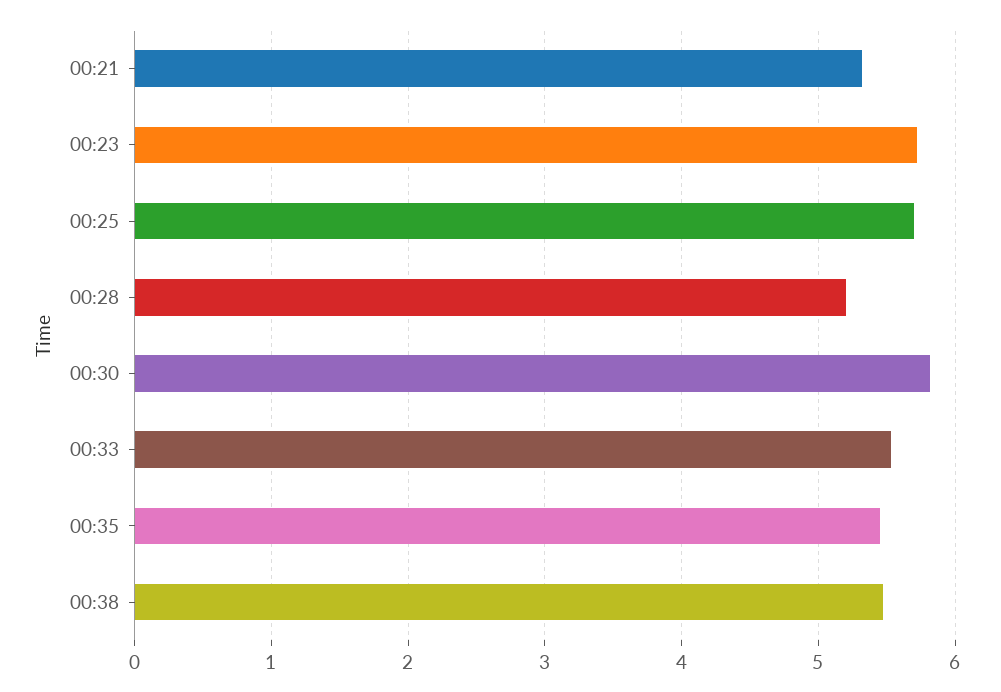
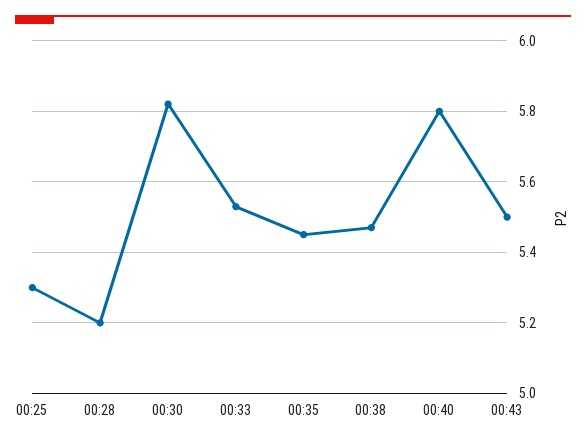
00:21: 5.3 -> none
00:23: 5.7 -> none
00:25: 5.7 -> 5.3
00:40: none -> 5.8
00:43: none -> 5.5

